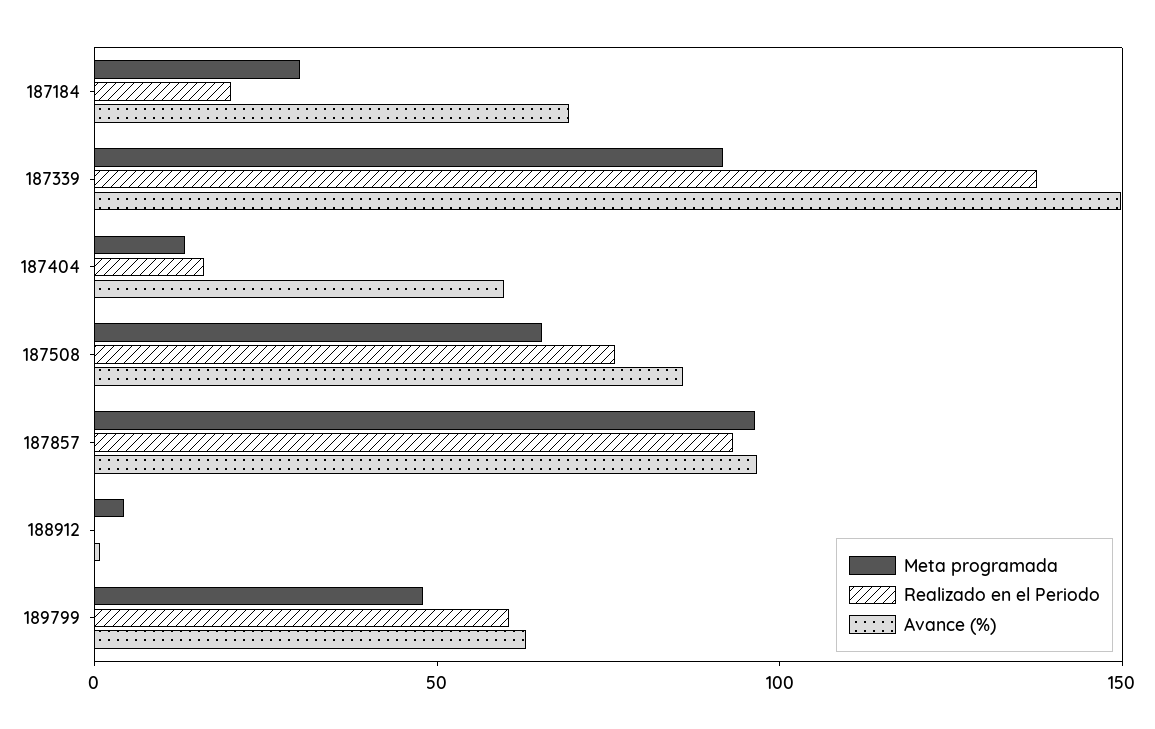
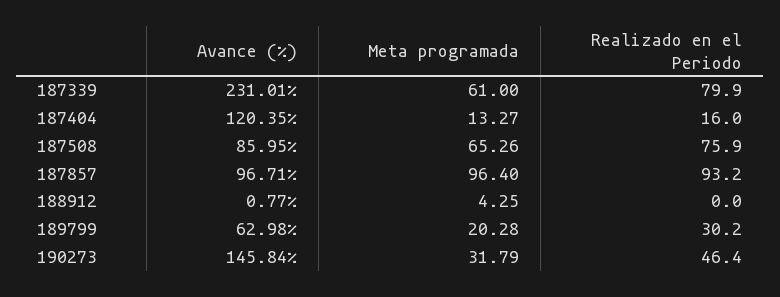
Meta programada, 187184: 30 -> none
Realizado en el Periodo, 187184: 20 -> none
Avance (%), 187184: 70 -> none
Meta programada, 187339: 90 -> 61
Realizado en el Periodo, 187339: 140 -> 79.9
Avance (%), 187339: 150 -> 231.01
Avance (%), 187404: 60 -> 120.35
Meta programada, 189799: 50 -> 20.28
Realizado en el Periodo, 189799: 60 -> 30.2
Avance (%), 190273: none -> 145.84
Meta programada, 190273: none -> 31.79
Realizado en el Periodo, 190273: none -> 46.4

